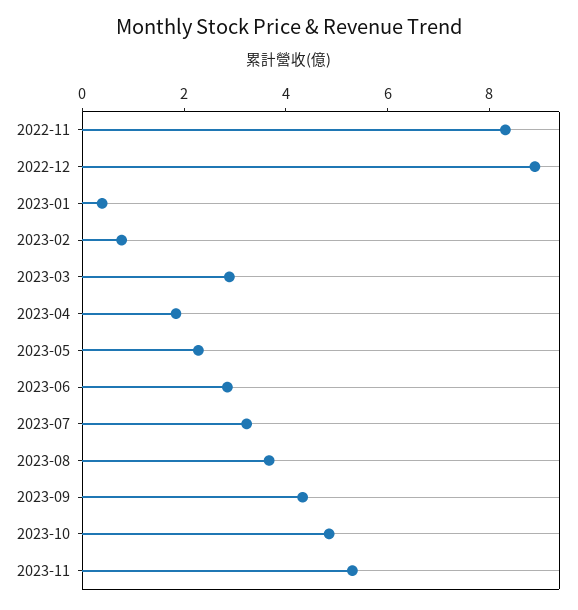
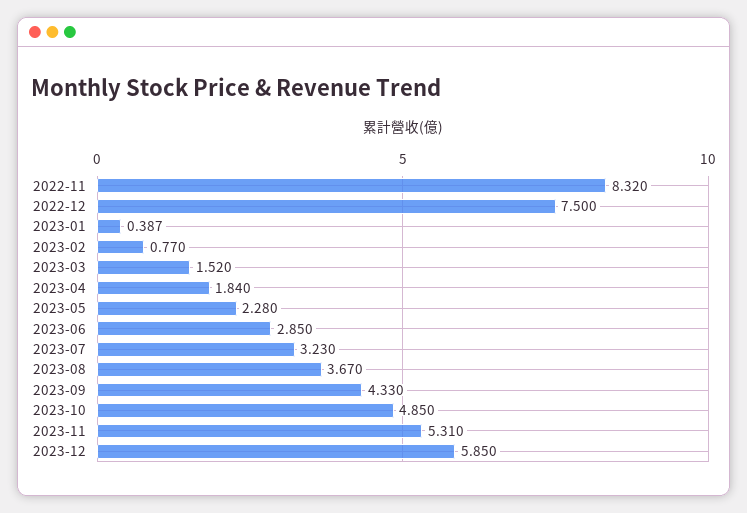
2022-12: 9 -> 7.5
2023-03: 3 -> 1.52
2023-12: none -> 5.85

